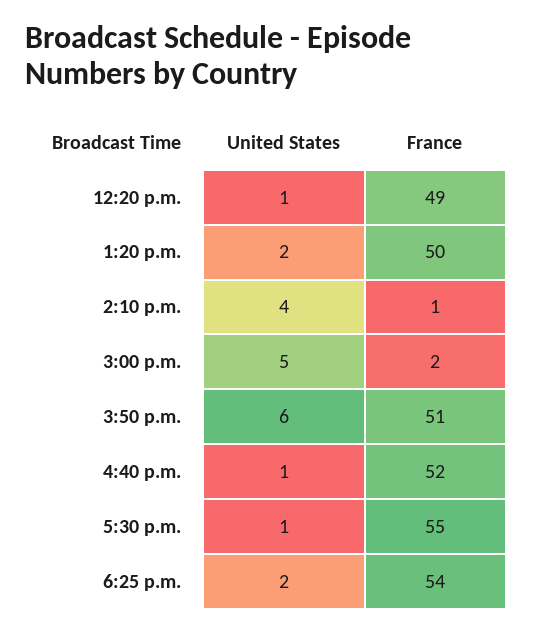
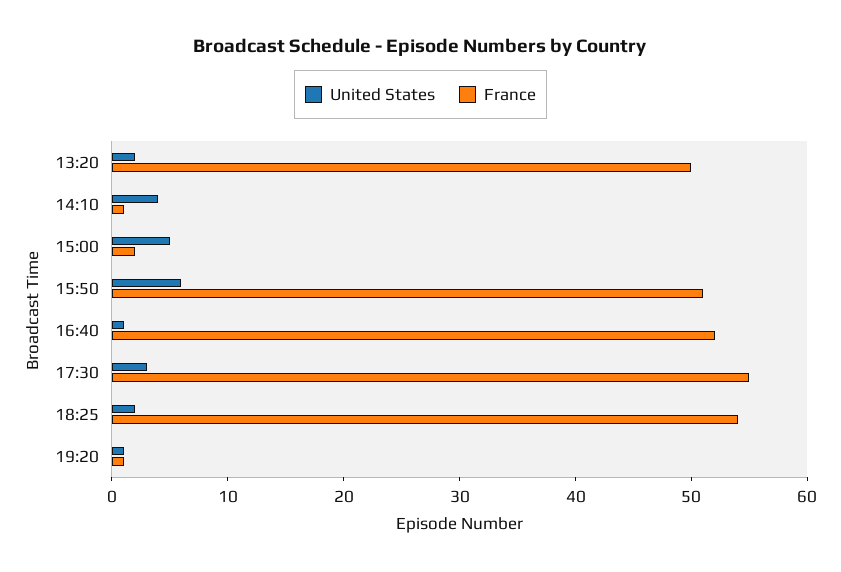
United States, 12:20 p.m.: 1 -> none
France, 12:20 p.m.: 49 -> none
United States, 5:30 p.m.: 1 -> 3
United States, 19:20: none -> 1
France, 19:20: none -> 1

